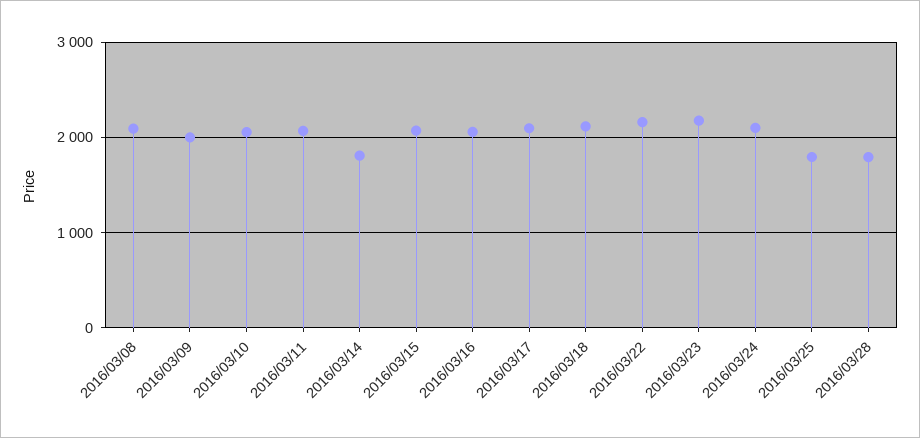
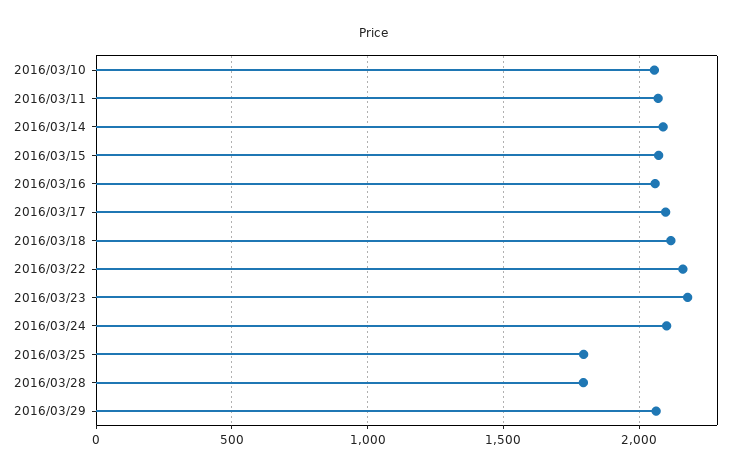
2016/03/08: 2100 -> none
2016/03/09: 2000 -> none
2016/03/14: 1800 -> 2100
2016/03/29: none -> 2050

